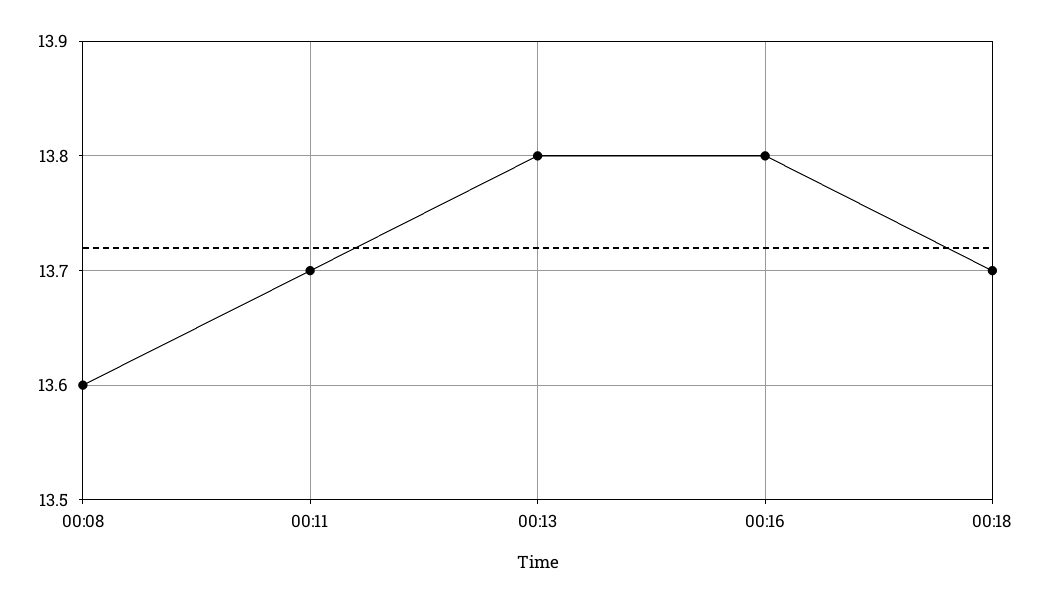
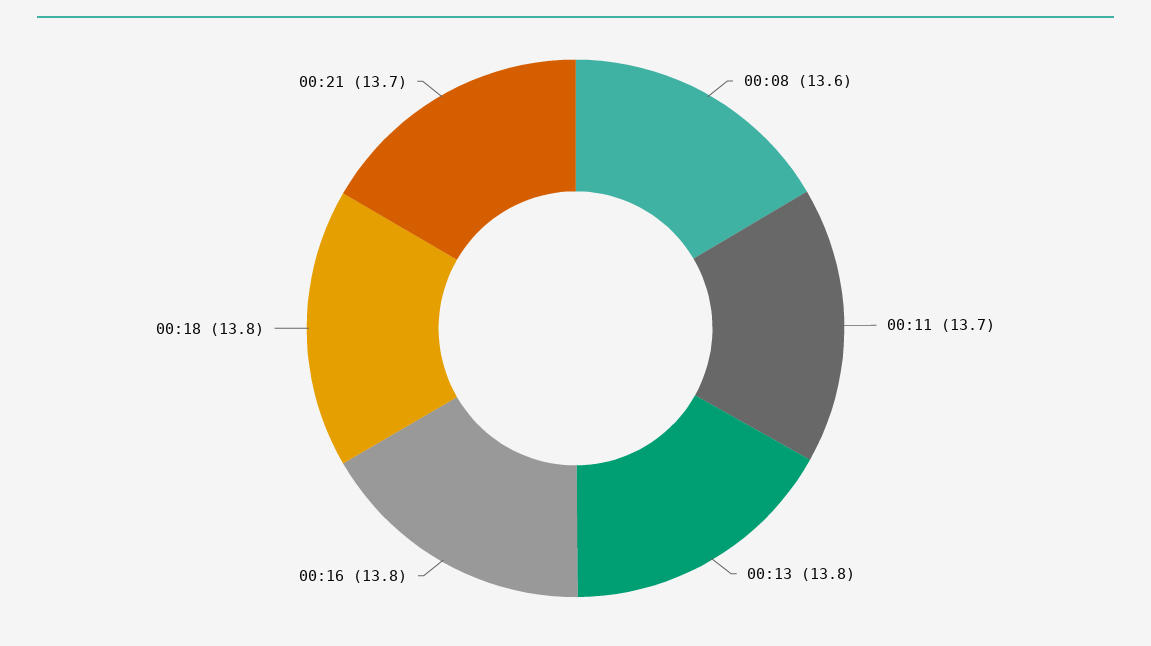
00:18: 13.7 -> 13.8
00:21: none -> 13.7

